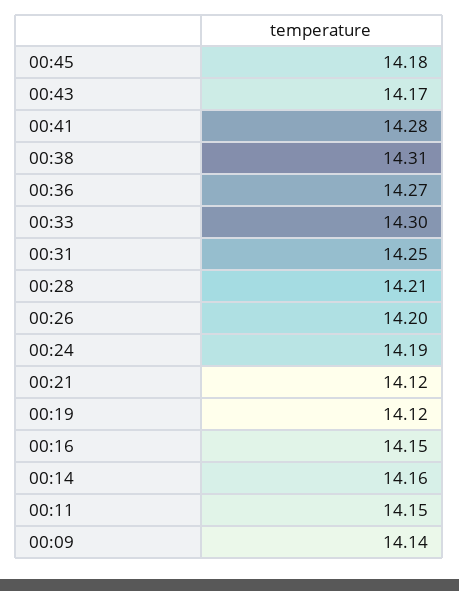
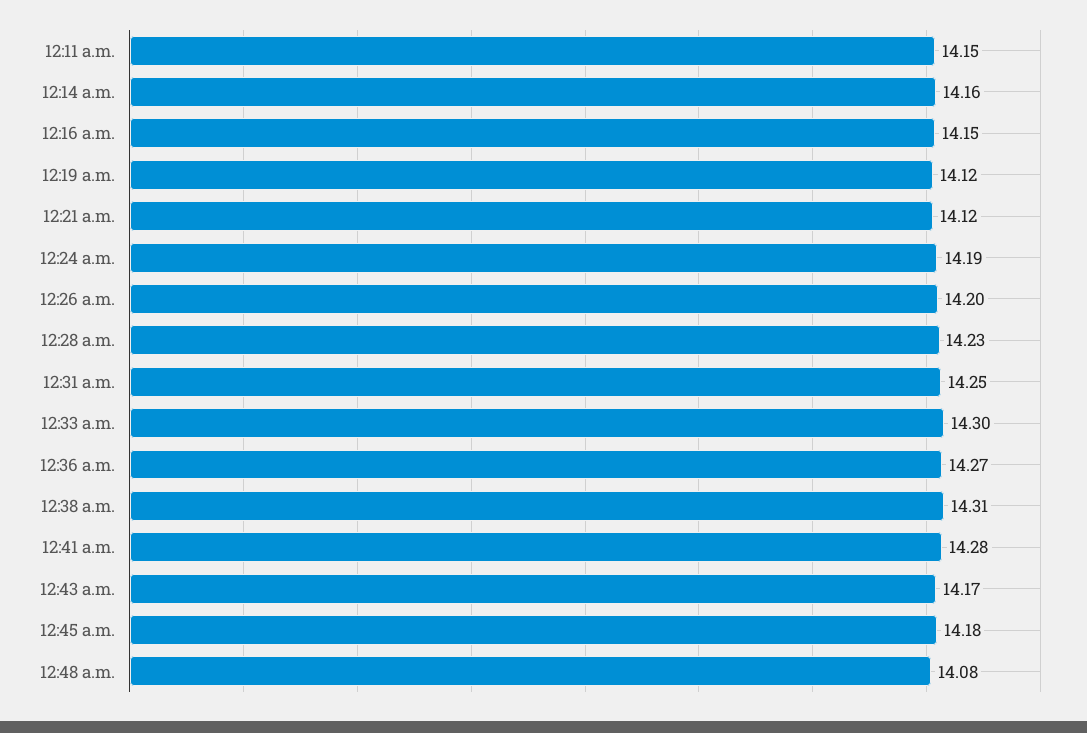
00:28: 14.21 -> 14.23
00:09: 14.14 -> none
12:48 a.m.: none -> 14.08

